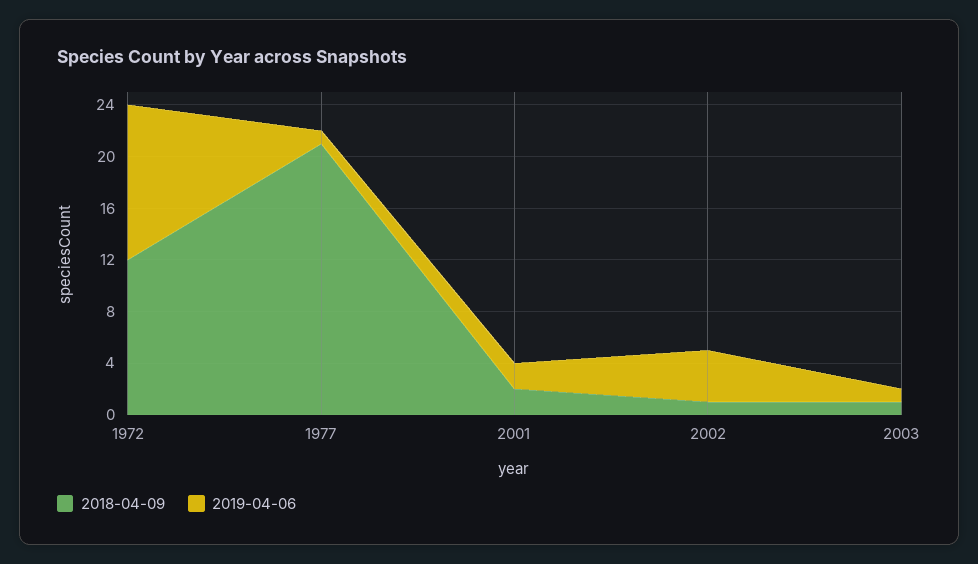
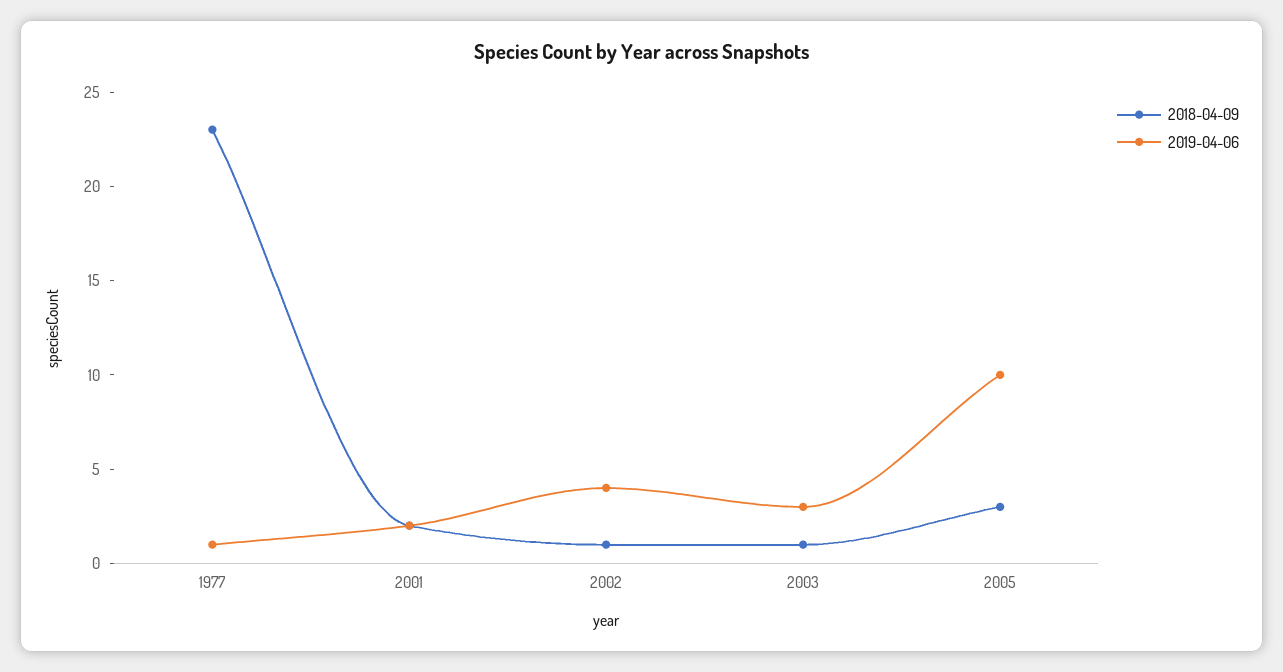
2018-04-09, 1972: 12 -> none
2019-04-06, 1972: 12 -> none
2018-04-09, 1977: 21 -> 23
2019-04-06, 2003: 1 -> 3
2018-04-09, 2005: none -> 3
2019-04-06, 2005: none -> 10

